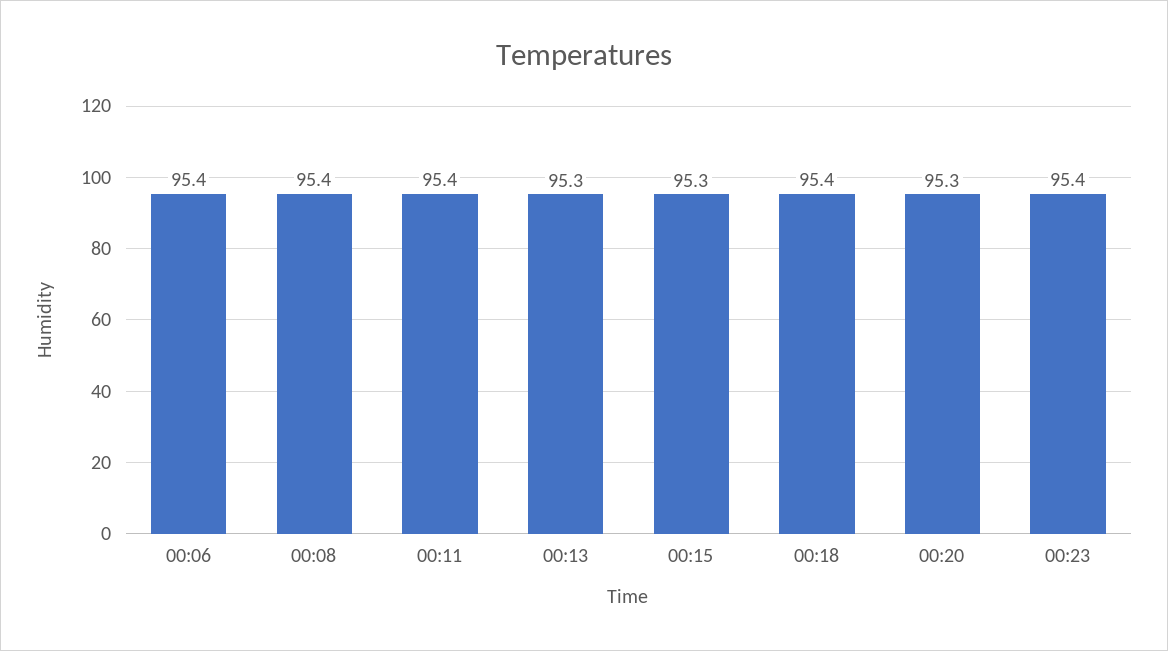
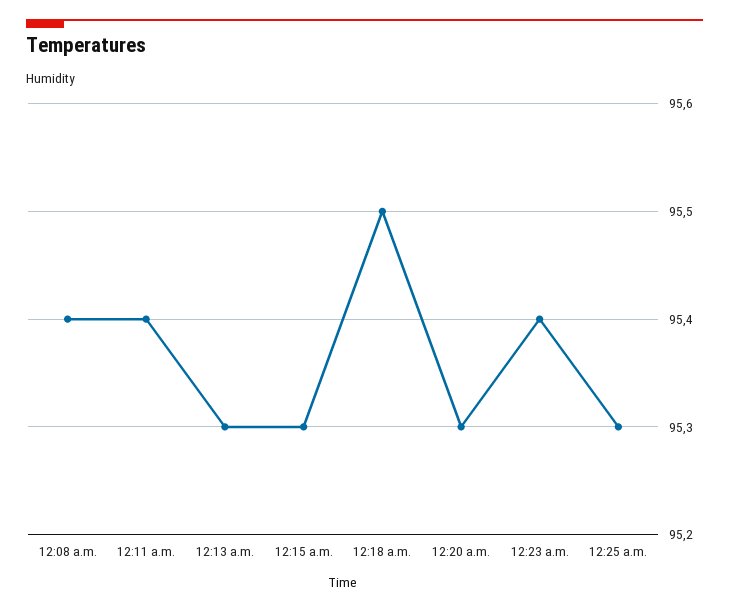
00:06: 95.4 -> none
00:18: 95.4 -> 95.5
12:25 a.m.: none -> 95.3

